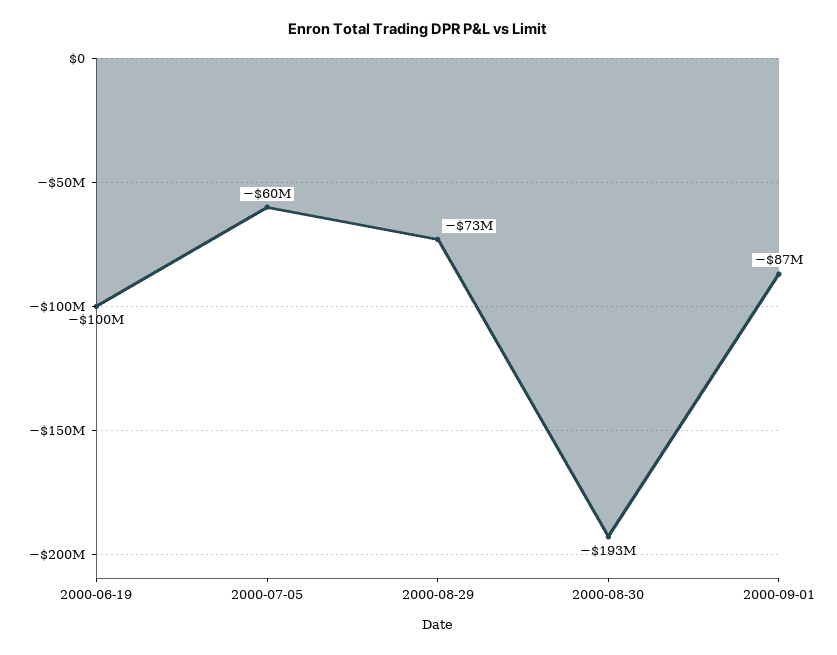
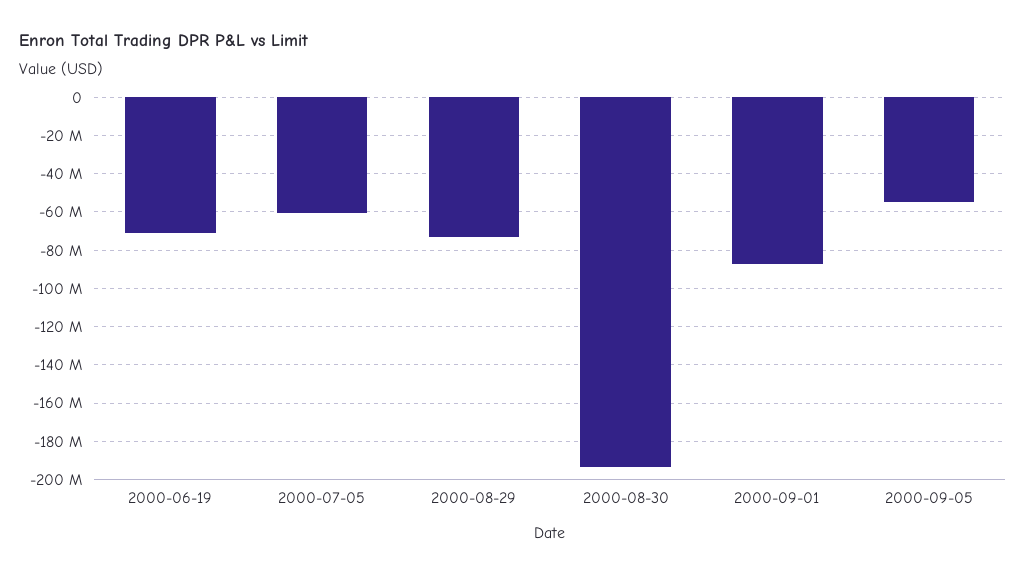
2000-06-19: -100000000 -> -70000000
2000-09-05: none -> -55000000

